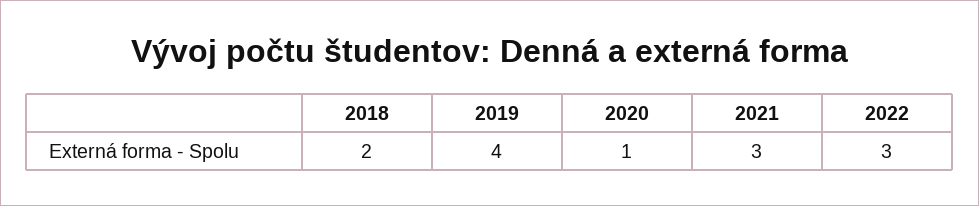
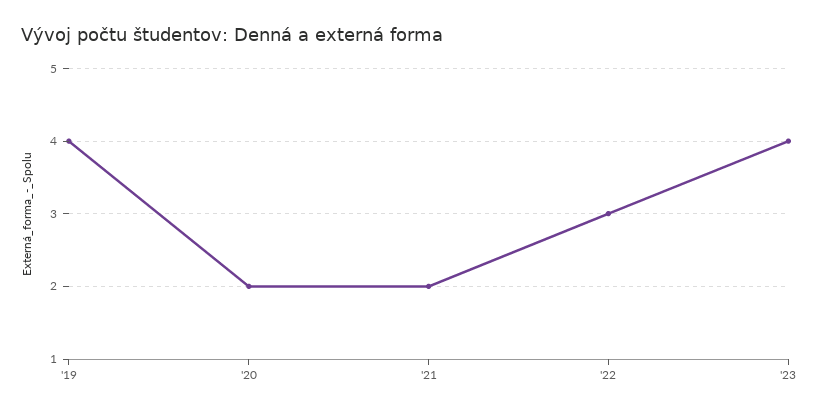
2018: 2 -> none
2020: 1 -> 2
2021: 3 -> 2
'23: none -> 4

